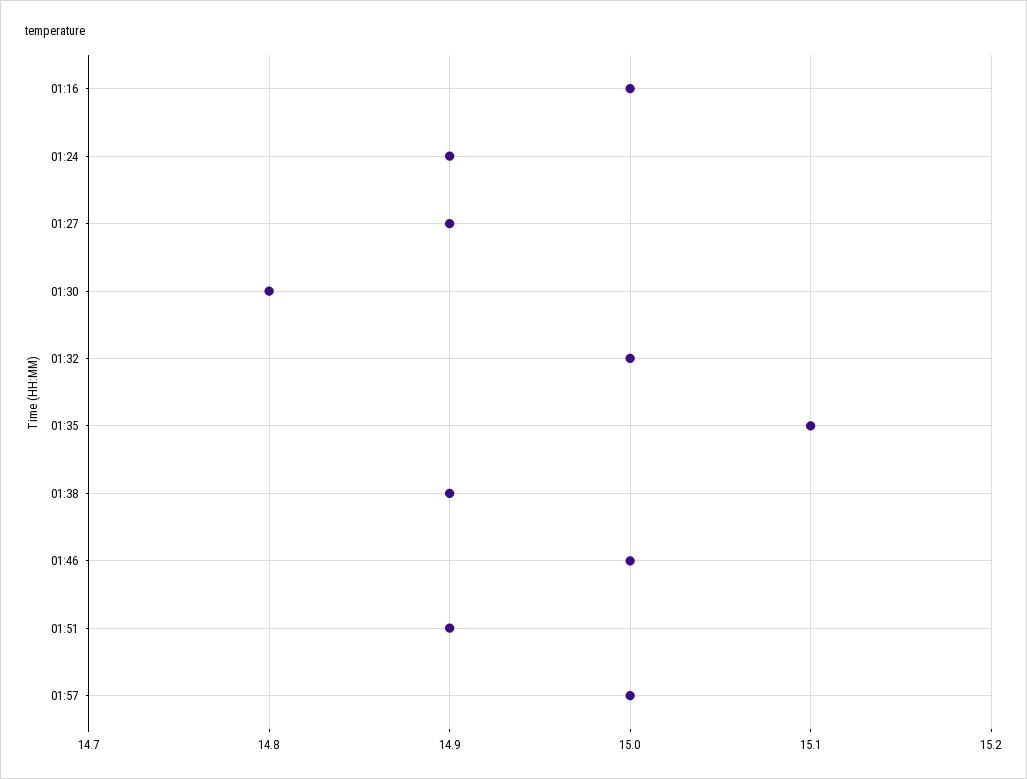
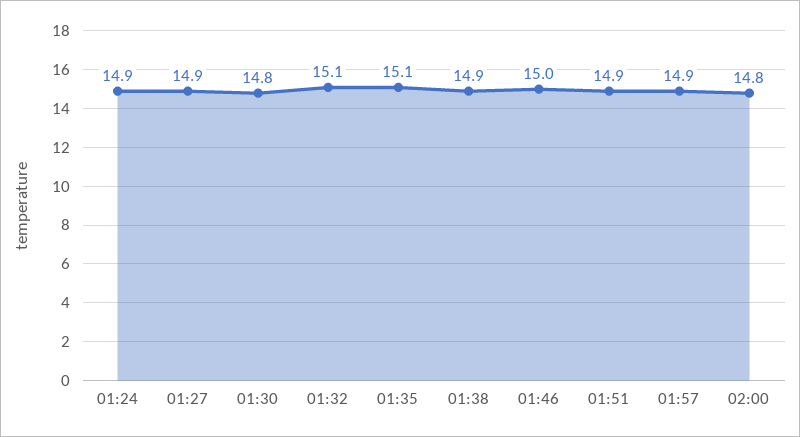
01:16: 15 -> none
01:32: 15 -> 15.1
01:57: 15 -> 14.9
02:00: none -> 14.8

